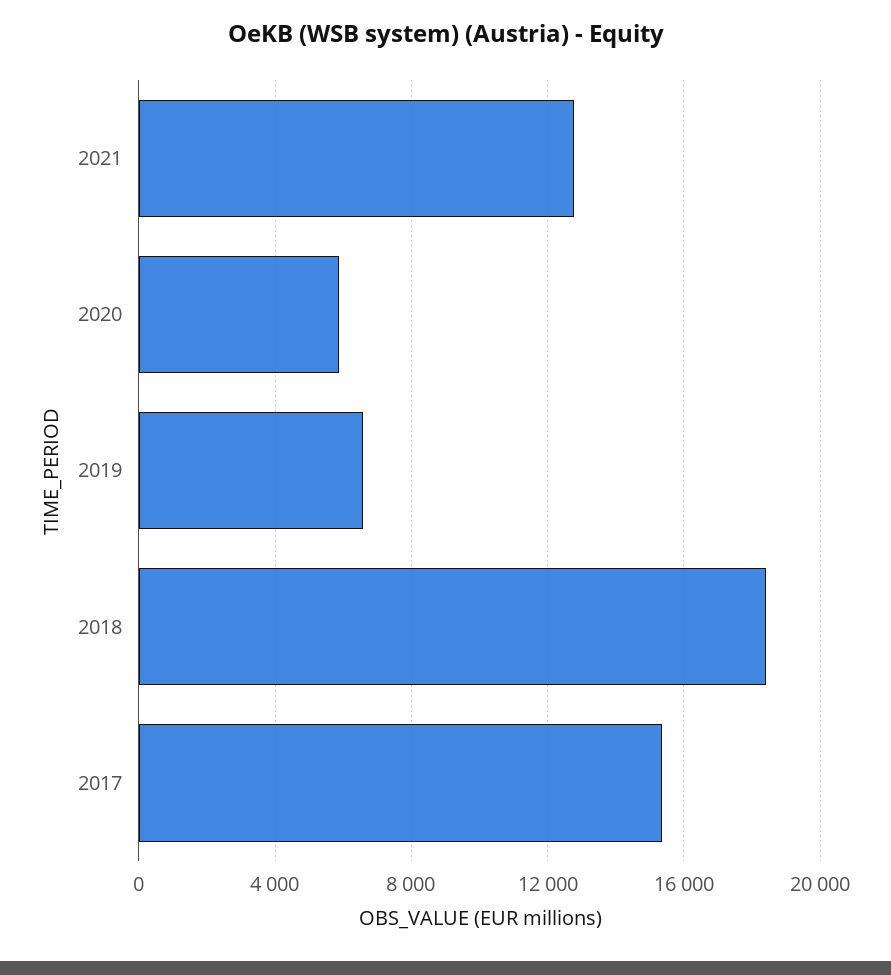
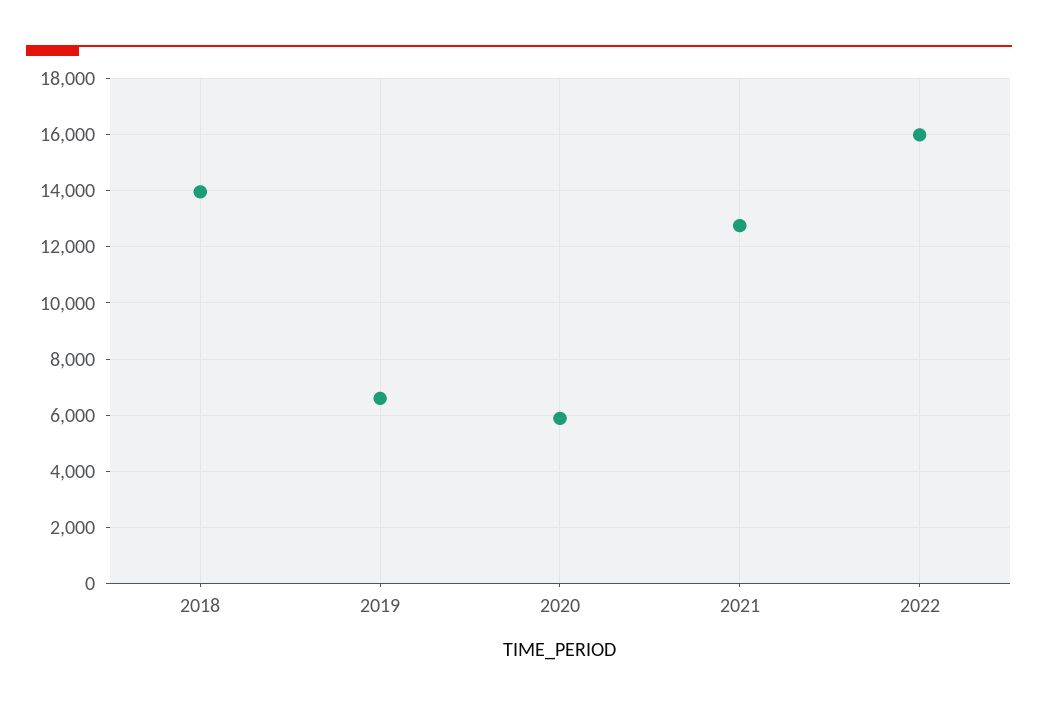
2018: 18500 -> 14000
2017: 15500 -> none
2022: none -> 16000

